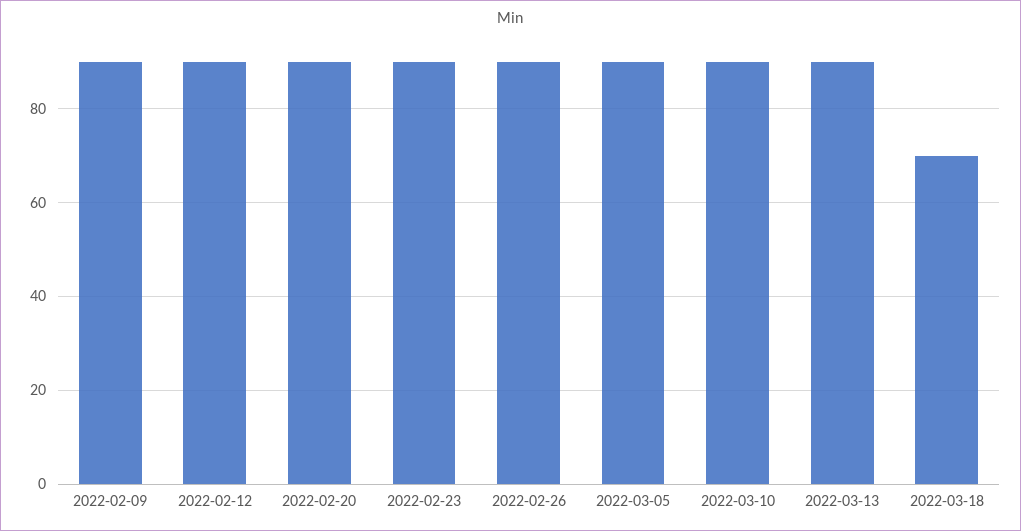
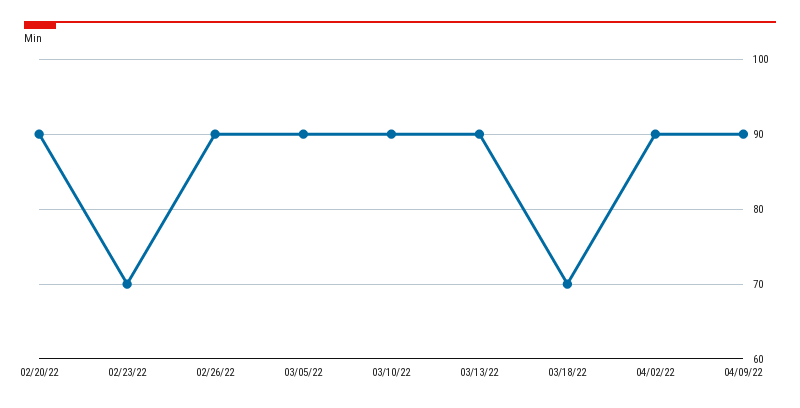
2022-02-09: 90 -> none
2022-02-12: 90 -> none
2022-02-23: 90 -> 70
04/02/22: none -> 90
04/09/22: none -> 90

